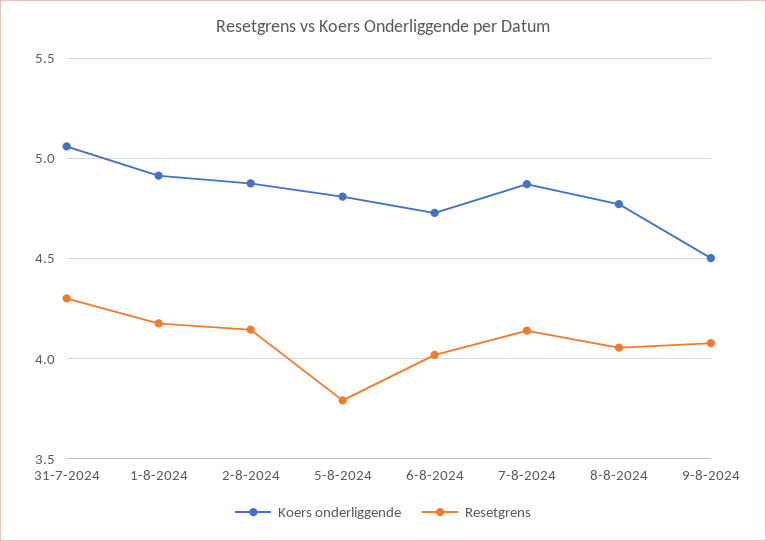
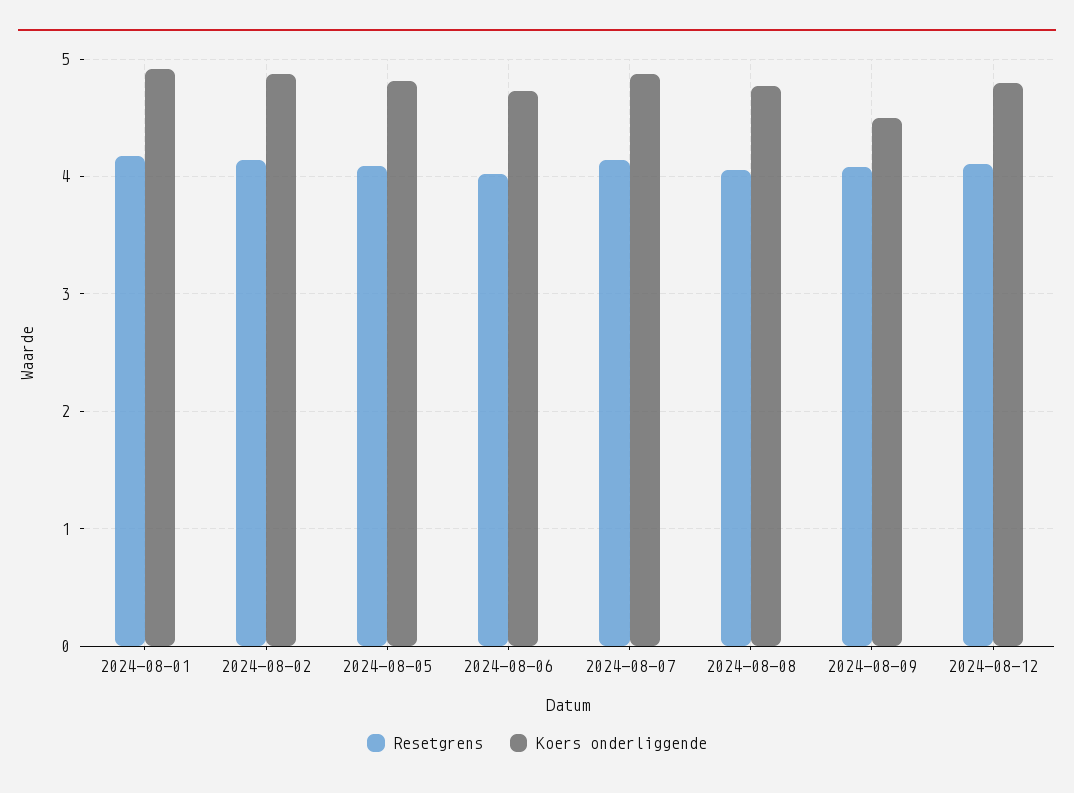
Koers onderliggende, 31-7-2024: 5.05 -> none
Resetgrens, 31-7-2024: 4.3 -> none
Resetgrens, 5-8-2024: 3.8 -> 4.1
Resetgrens, 2024-08-12: none -> 4.1
Koers onderliggende, 2024-08-12: none -> 4.8

